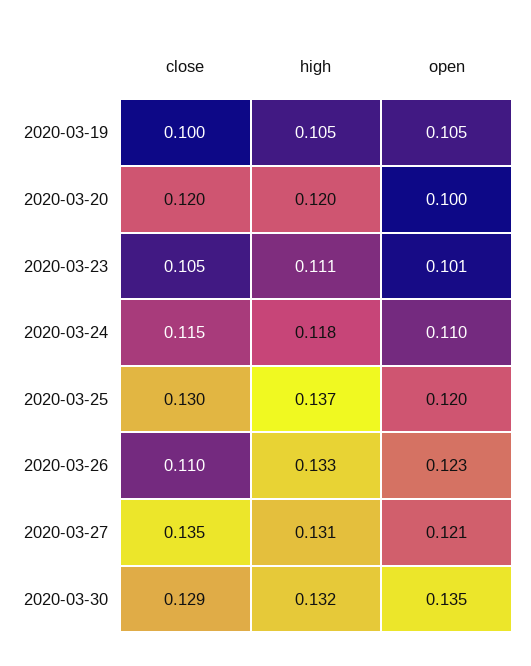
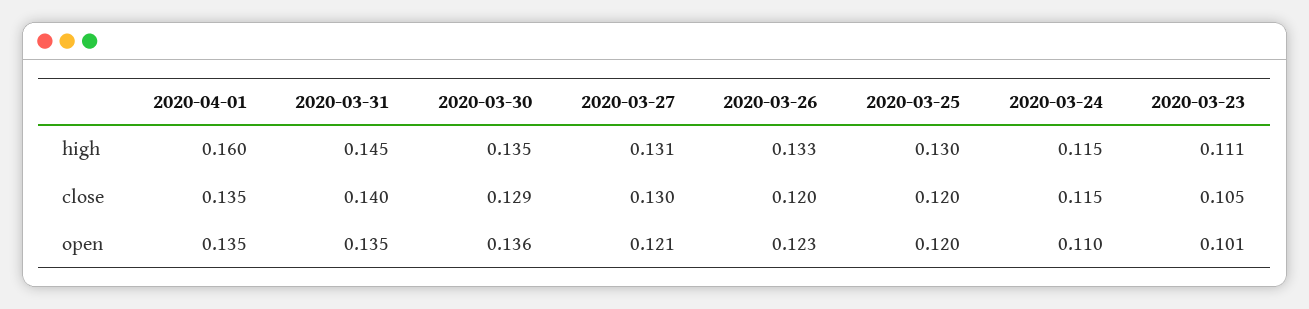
close, 2020-03-19: 0.1 -> none
high, 2020-03-19: 0.105 -> none
open, 2020-03-19: 0.105 -> none
close, 2020-03-20: 0.12 -> none
high, 2020-03-20: 0.12 -> none
open, 2020-03-20: 0.1 -> none
high, 2020-03-24: 0.118 -> 0.115
close, 2020-03-25: 0.13 -> 0.12
high, 2020-03-25: 0.137 -> 0.13
close, 2020-03-26: 0.11 -> 0.12
close, 2020-03-27: 0.135 -> 0.13
high, 2020-03-30: 0.132 -> 0.135
open, 2020-03-30: 0.135 -> 0.136
high, 2020-04-01: none -> 0.16
high, 2020-03-31: none -> 0.145
close, 2020-04-01: none -> 0.135
close, 2020-03-31: none -> 0.14
open, 2020-04-01: none -> 0.135
open, 2020-03-31: none -> 0.135

